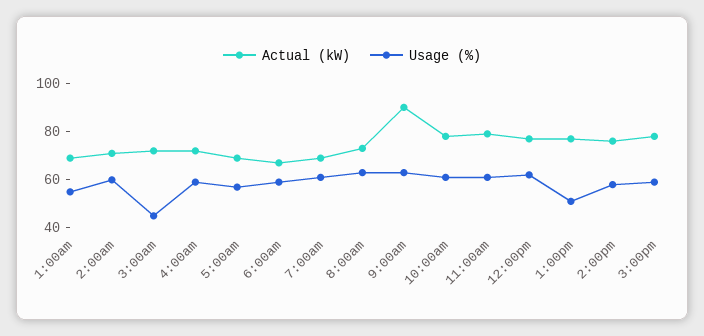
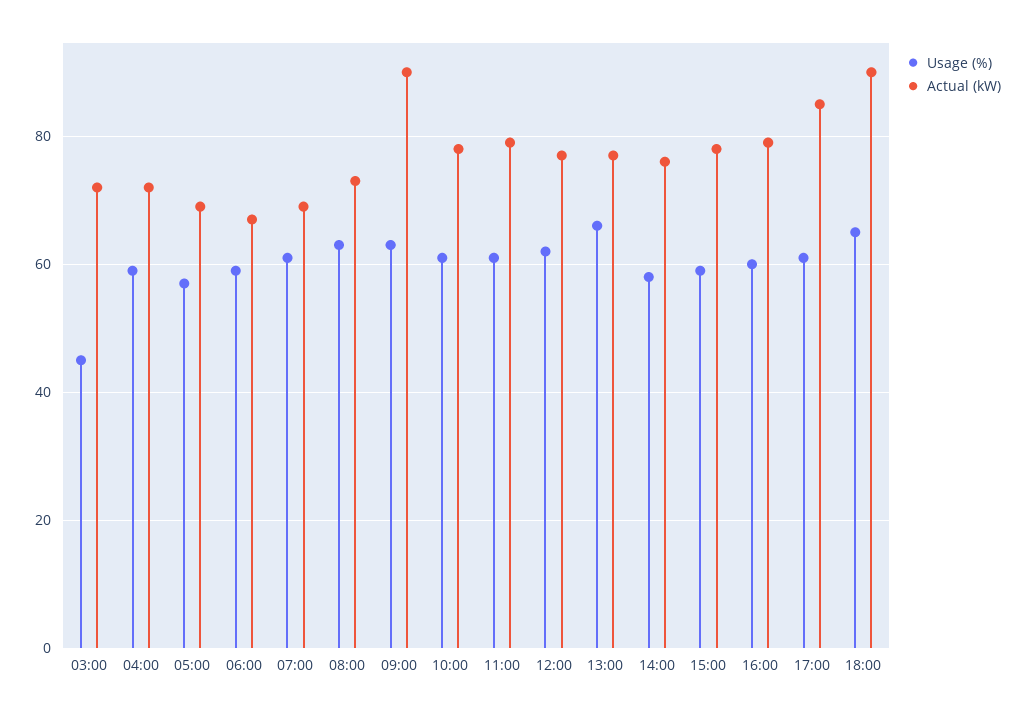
Actual (kW), 1:00am: 70 -> none
Usage (%), 1:00am: 55 -> none
Actual (kW), 2:00am: 70 -> none
Usage (%), 2:00am: 60 -> none
Usage (%), 1:00pm: 50 -> 65
Usage (%), 16:00: none -> 60
Actual (kW), 16:00: none -> 80
Usage (%), 17:00: none -> 60
Actual (kW), 17:00: none -> 85
Usage (%), 18:00: none -> 65
Actual (kW), 18:00: none -> 90

